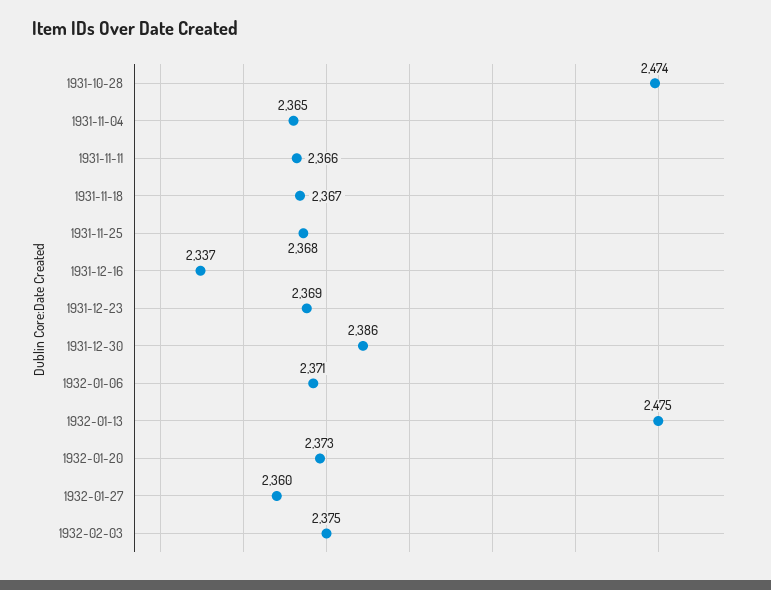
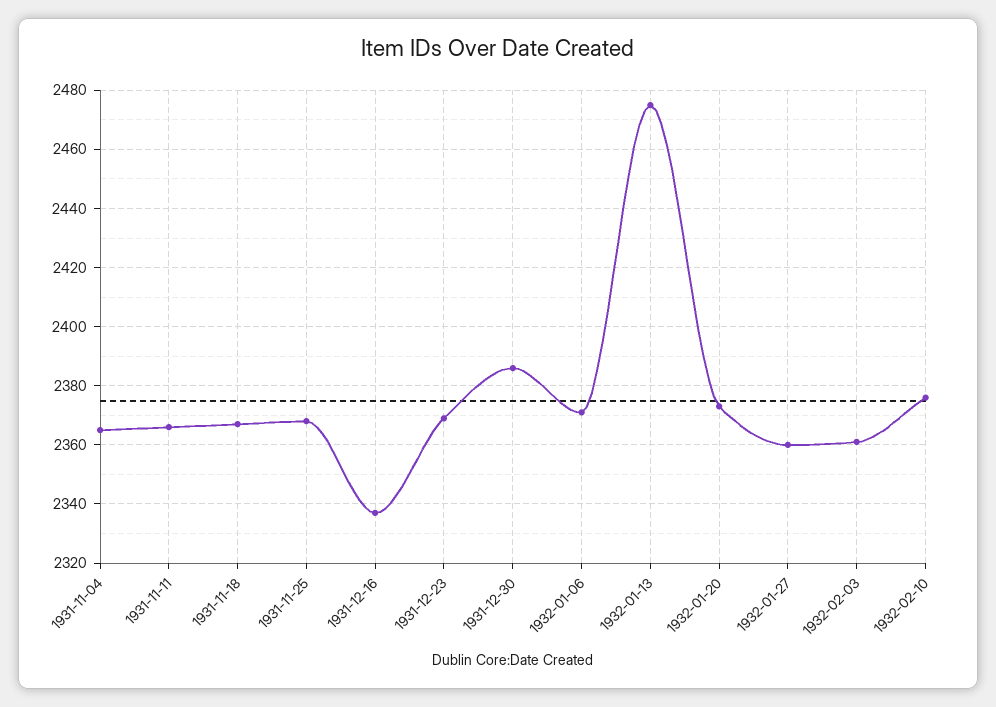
1931-10-28: 2474 -> none
1932-02-03: 2375 -> 2360
1932-02-10: none -> 2375

